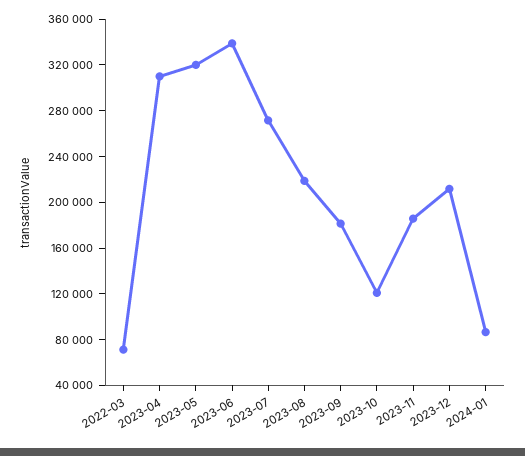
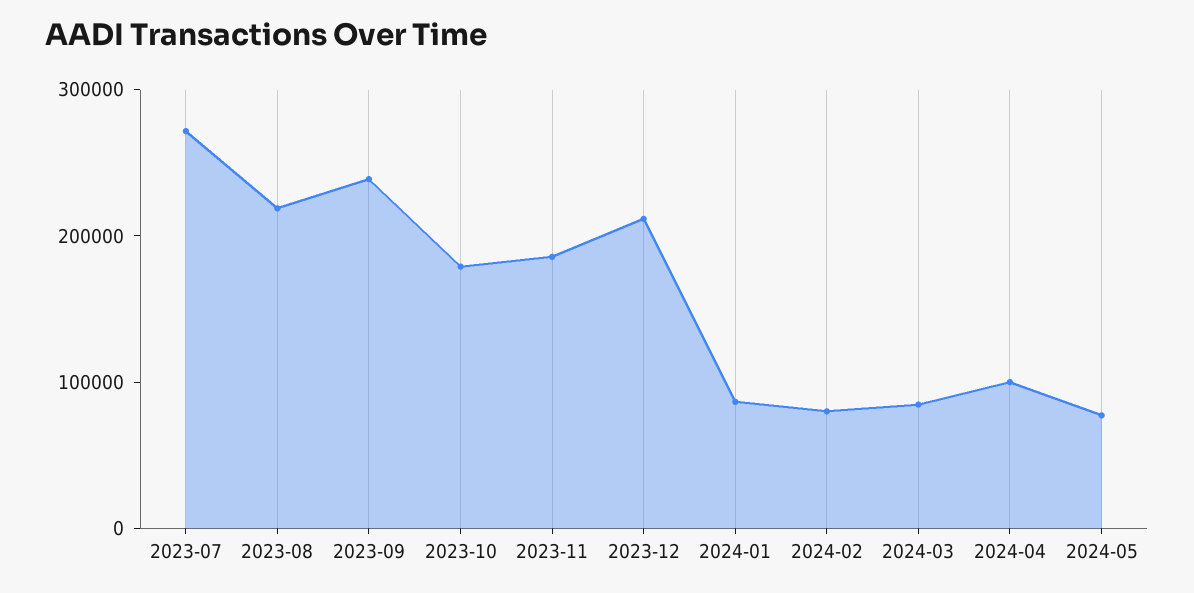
2022-03: 70000 -> none
2023-04: 310000 -> none
2023-05: 320000 -> none
2023-06: 340000 -> none
2023-09: 180000 -> 240000
2023-10: 120000 -> 180000
2024-02: none -> 80000
2024-03: none -> 80000
2024-04: none -> 100000
2024-05: none -> 80000

